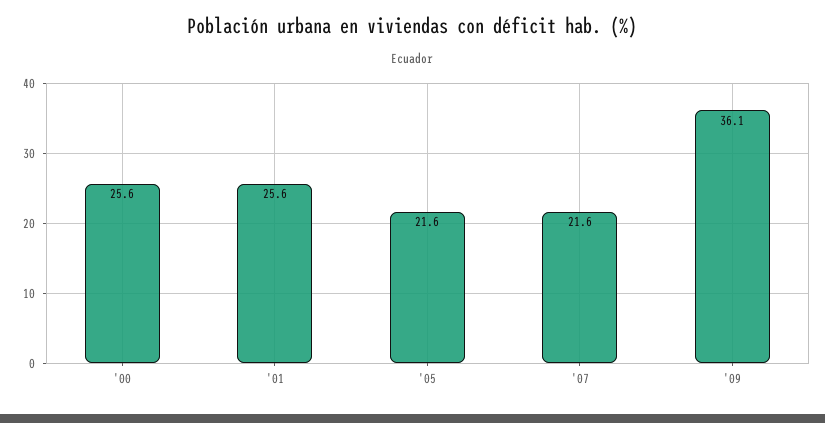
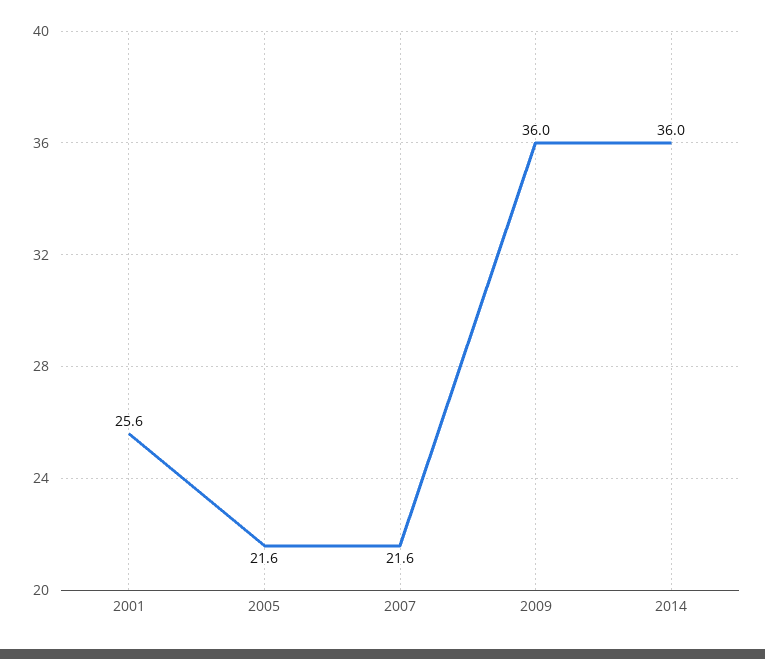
'00: 25.6 -> none
'09: 36.1 -> 36
2014: none -> 36

